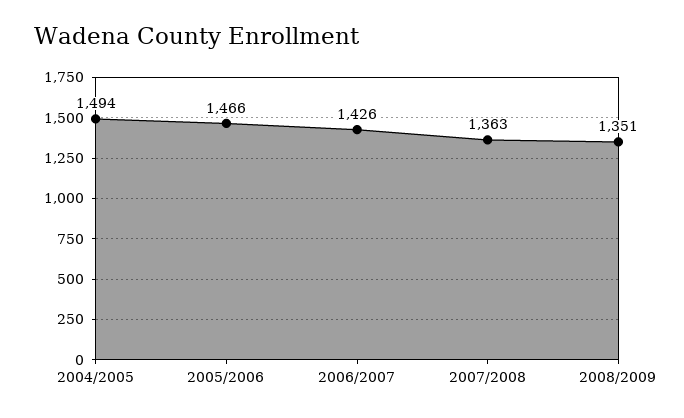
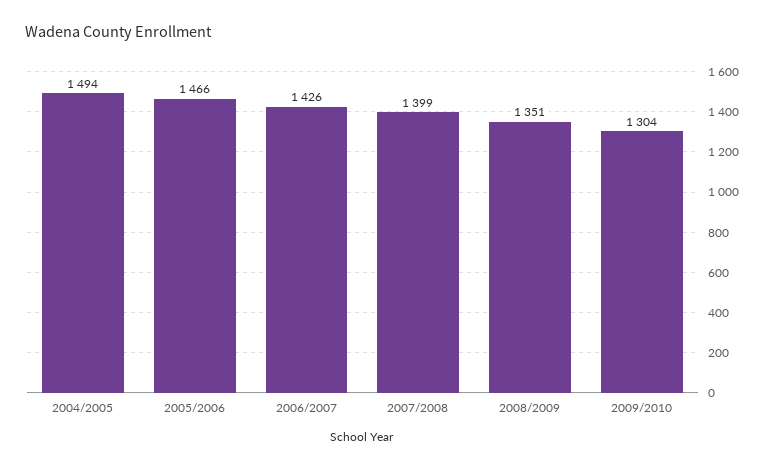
2007/2008: 1363 -> 1399
2009/2010: none -> 1304

